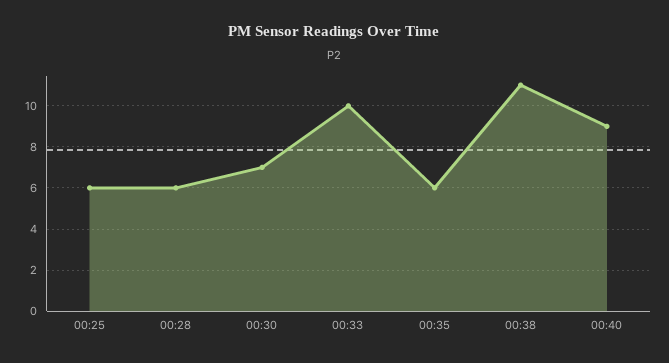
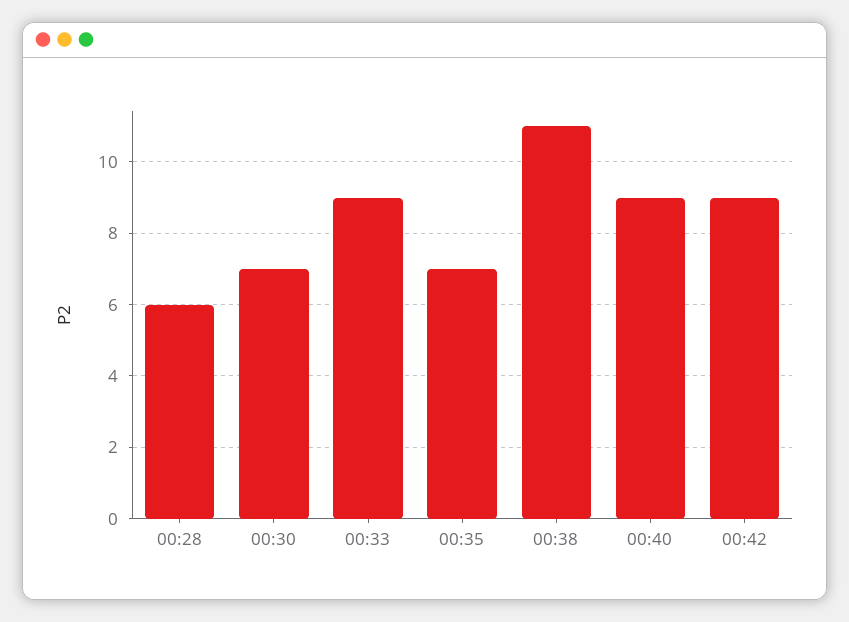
00:25: 6 -> none
00:33: 10 -> 9
00:35: 6 -> 7
00:42: none -> 9

